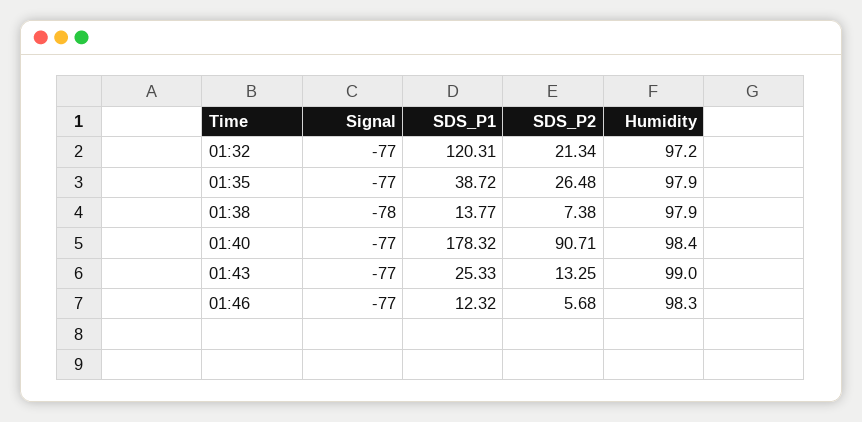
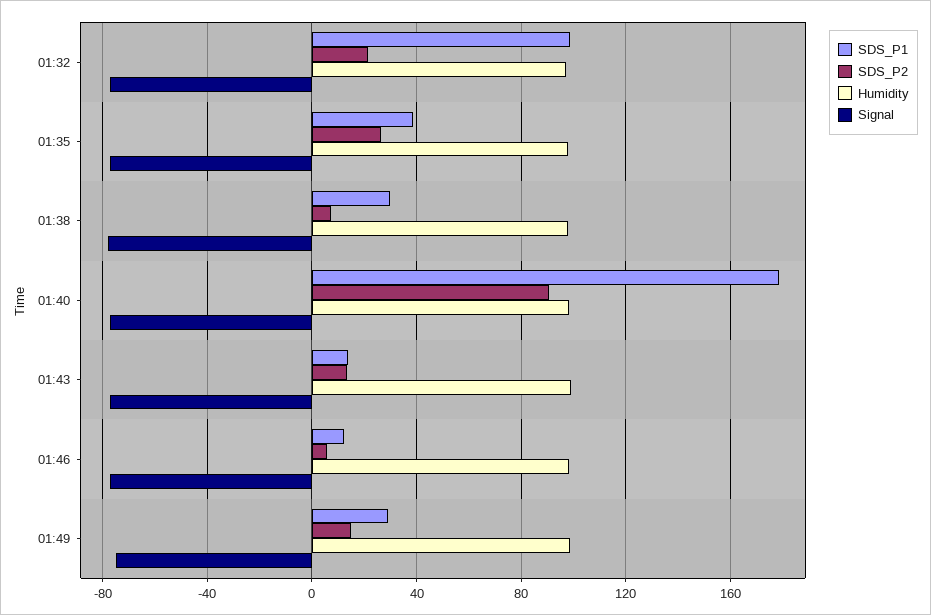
SDS_P1, 01:32: 120.31 -> 100
SDS_P1, 01:38: 13.77 -> 30
SDS_P1, 01:43: 25.33 -> 15
SDS_P1, 01:49: none -> 30
SDS_P2, 01:49: none -> 15
Humidity, 01:49: none -> 100
Signal, 01:49: none -> -75

